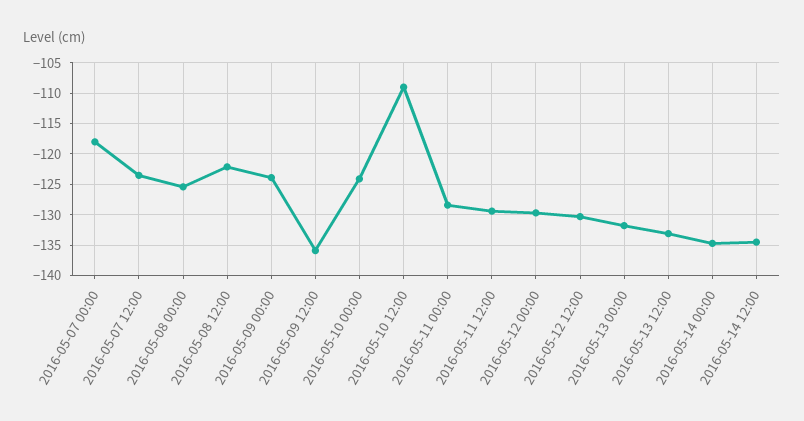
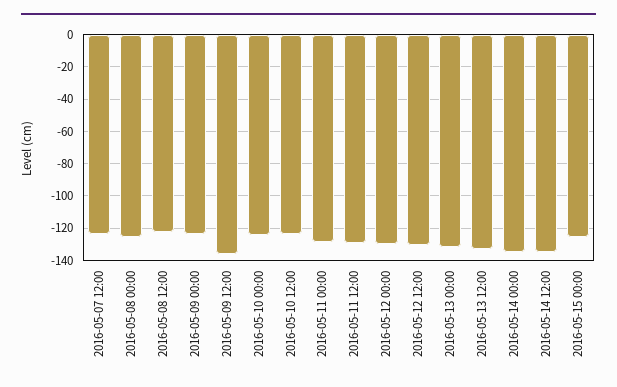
2016-05-07 00:00: -118 -> none
2016-05-10 12:00: -109 -> -125
2016-05-15 00:00: none -> -125

